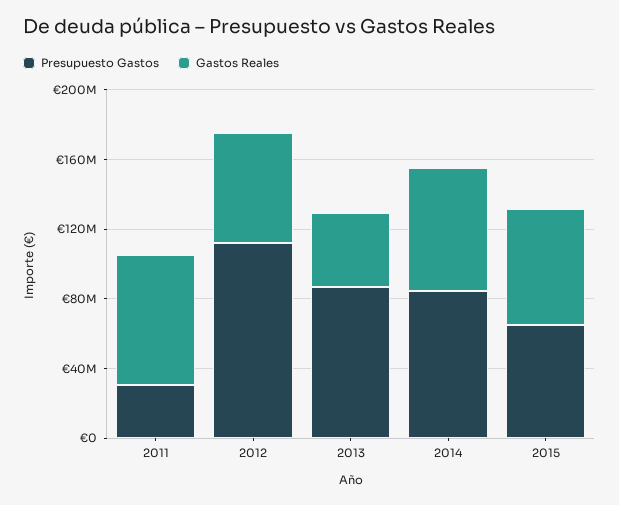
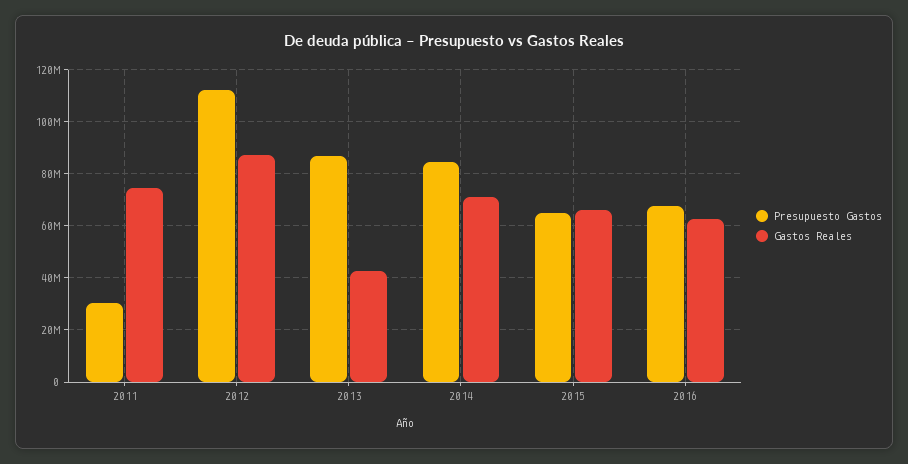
Gastos Reales, 2012: 60000000 -> 87500000
Presupuesto Gastos, 2016: none -> 67500000
Gastos Reales, 2016: none -> 62500000

